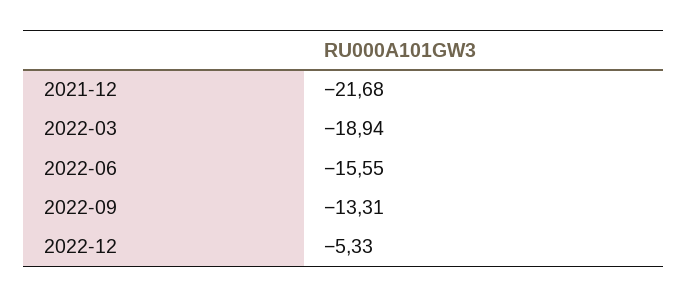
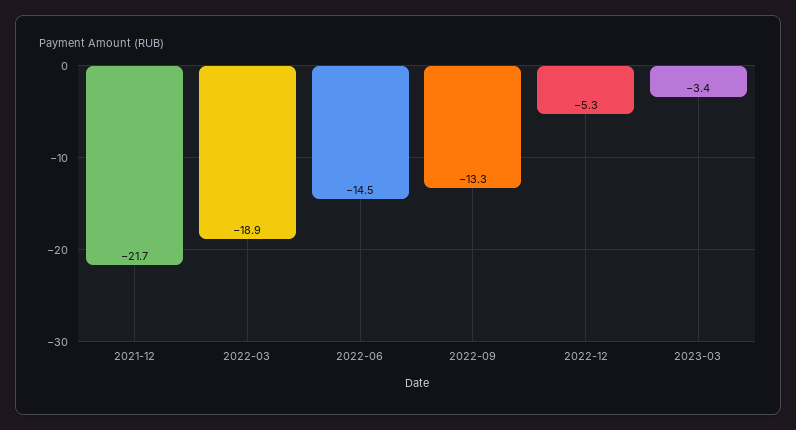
2022-06: -15.55 -> -14.5
2023-03: none -> -3.4

